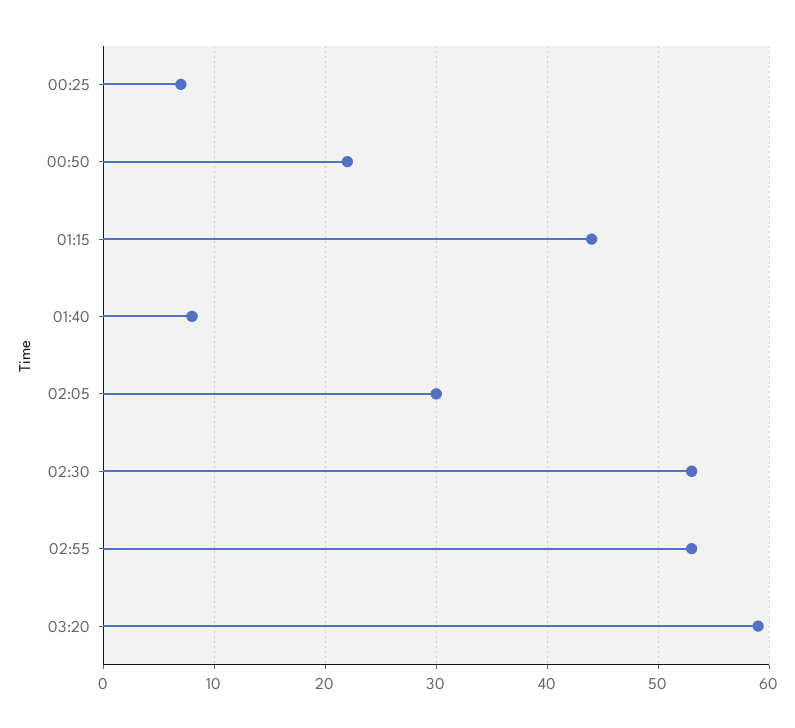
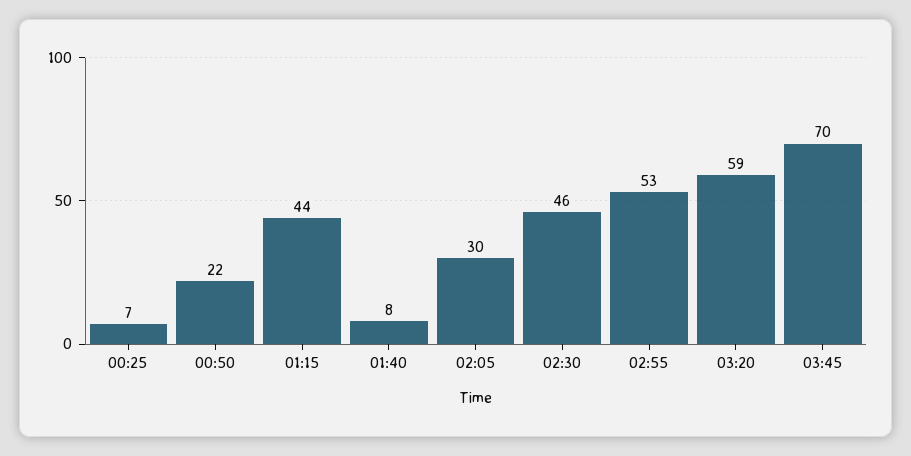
02:30: 53 -> 46
03:45: none -> 70

